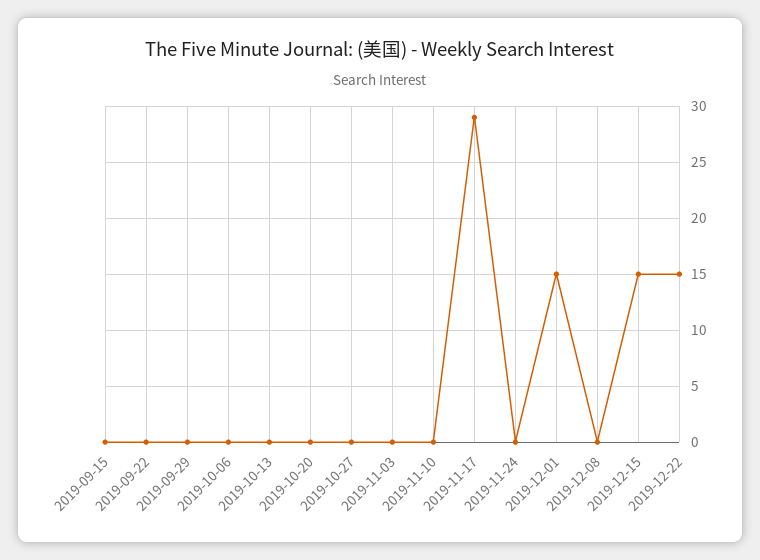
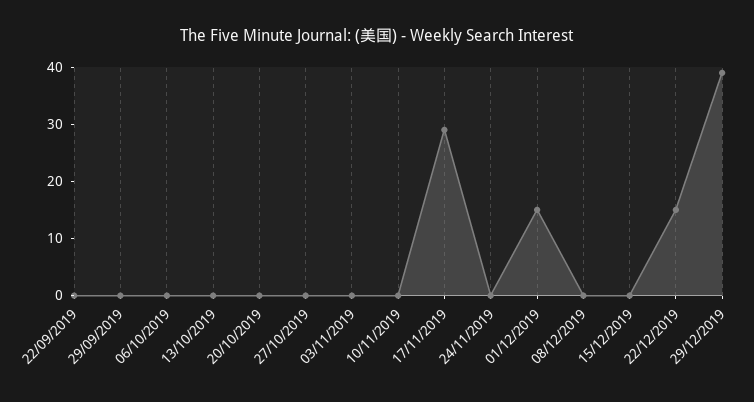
2019-09-15: 0 -> none
2019-12-15: 15 -> 0
29/12/2019: none -> 40

